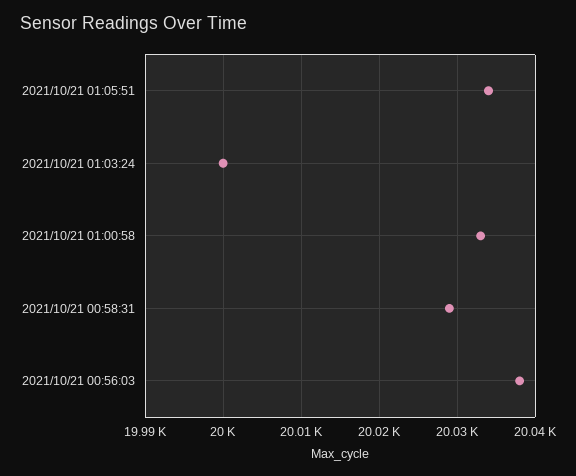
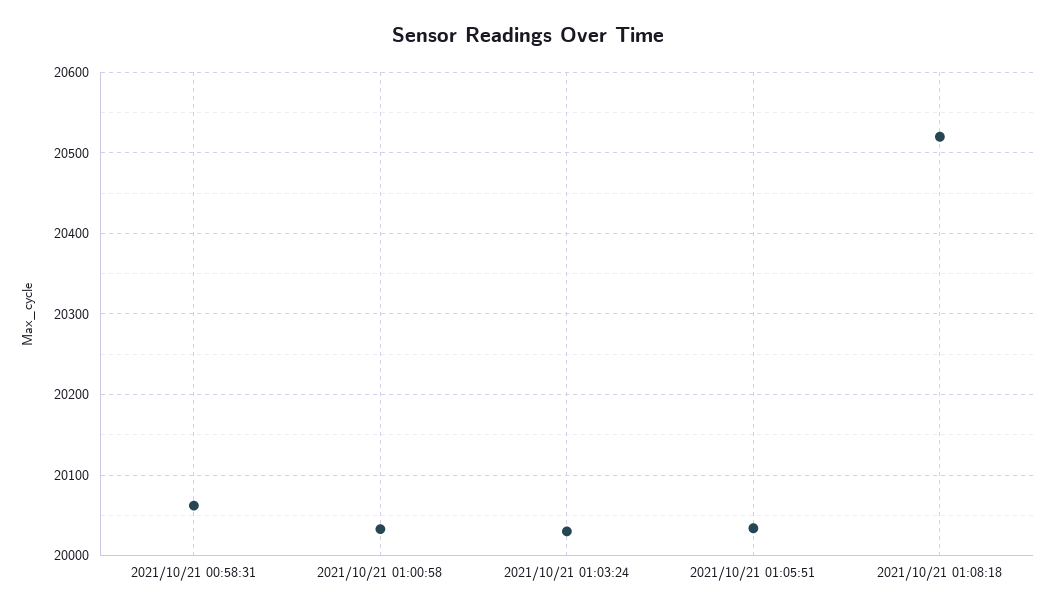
2021/10/21 01:03:24: 20000 -> 20030
2021/10/21 00:58:31: 20029 -> 20060
2021/10/21 00:56:03: 20038 -> none
2021/10/21 01:08:18: none -> 20520

